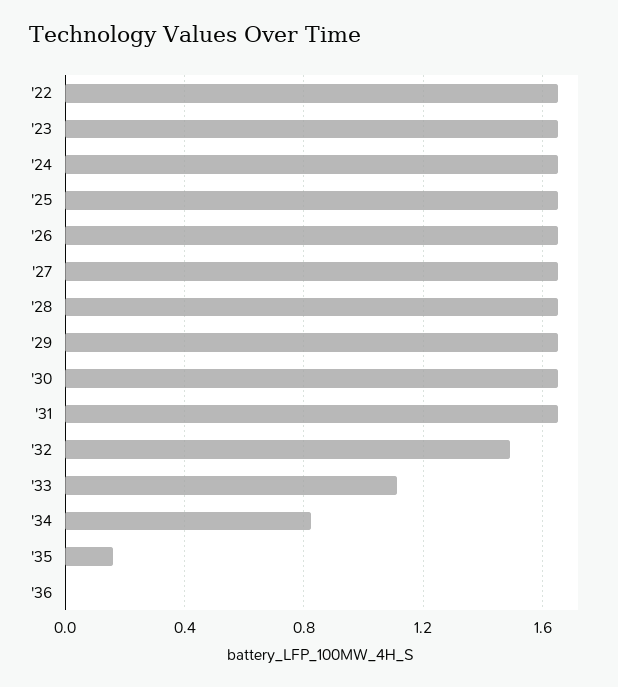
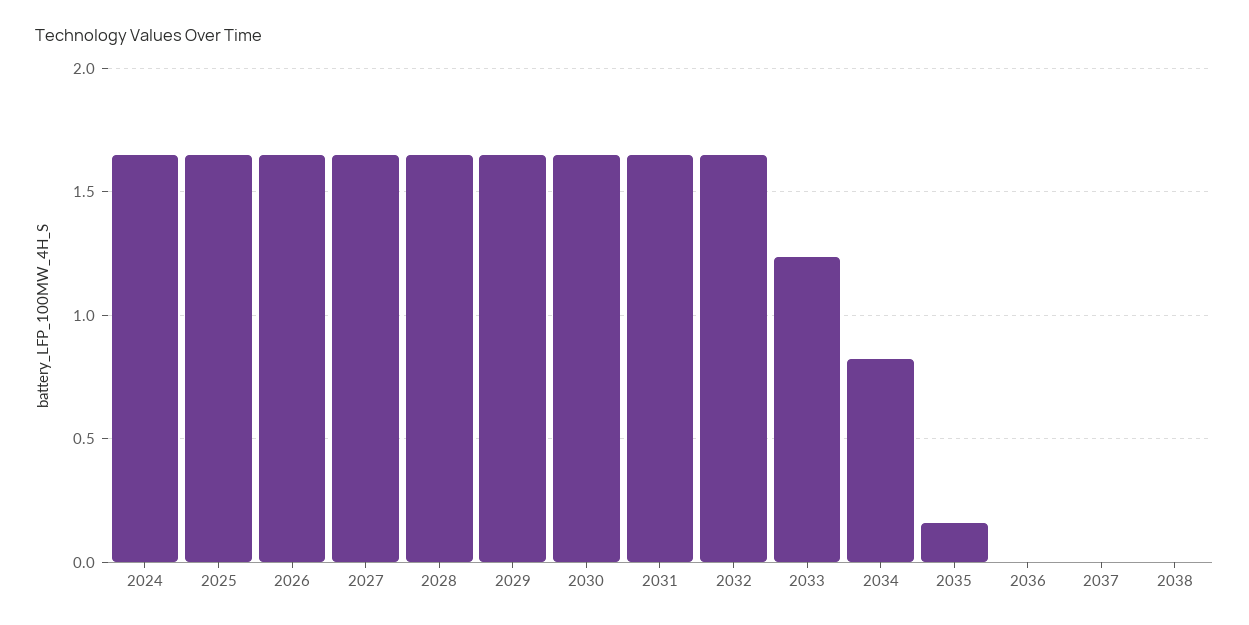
'22: 1.65 -> none
'23: 1.65 -> none
'32: 1.5 -> 1.65
'33: 1.1 -> 1.25
2037: none -> 0
2038: none -> 0

